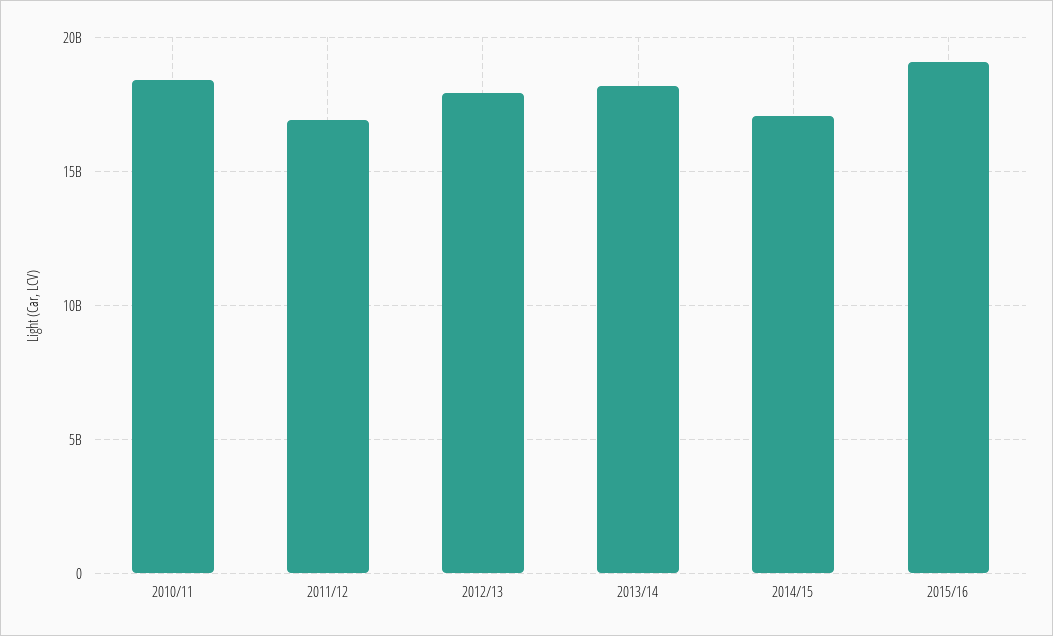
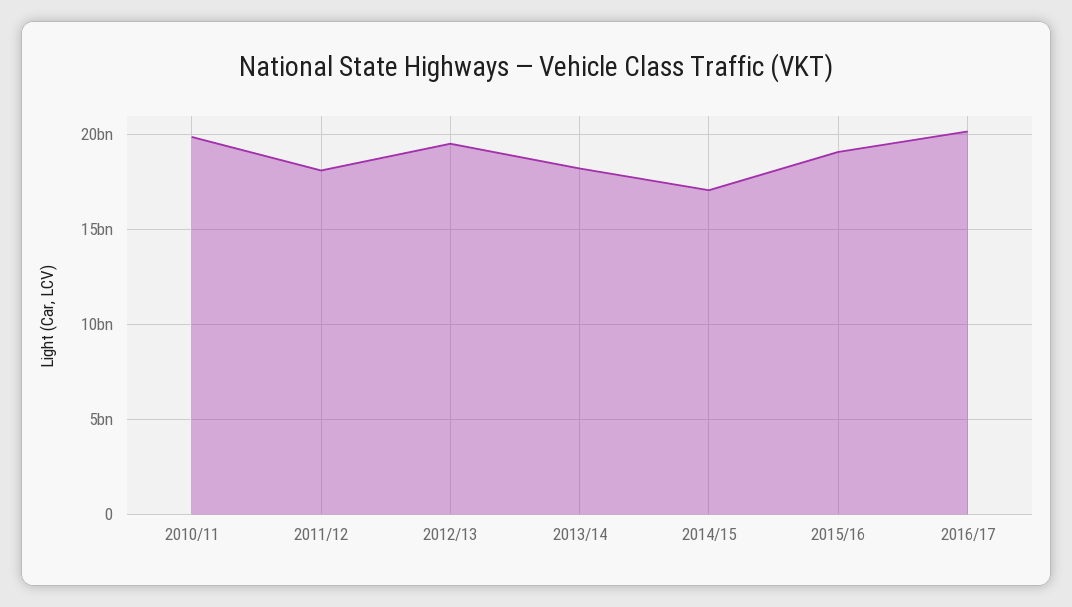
2010/11: 18500000000 -> 20000000000
2011/12: 17000000000 -> 18000000000
2012/13: 18000000000 -> 19500000000
2016/17: none -> 20000000000

